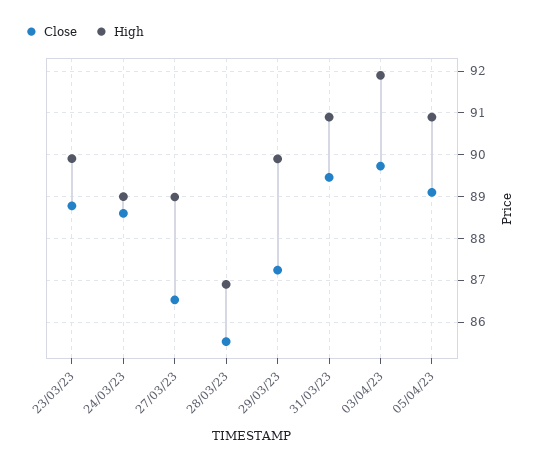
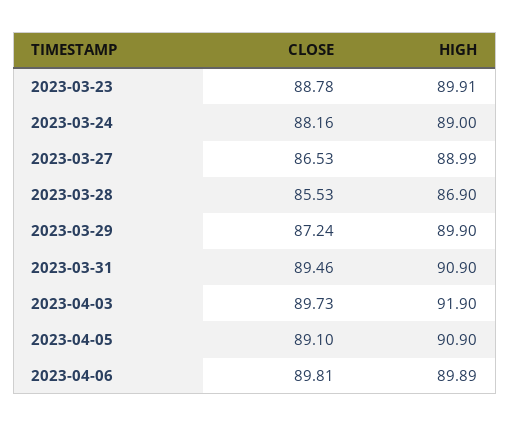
Close, 24/03/23: 88.6 -> 88.16
Close, 2023-04-06: none -> 89.81
High, 2023-04-06: none -> 89.89

